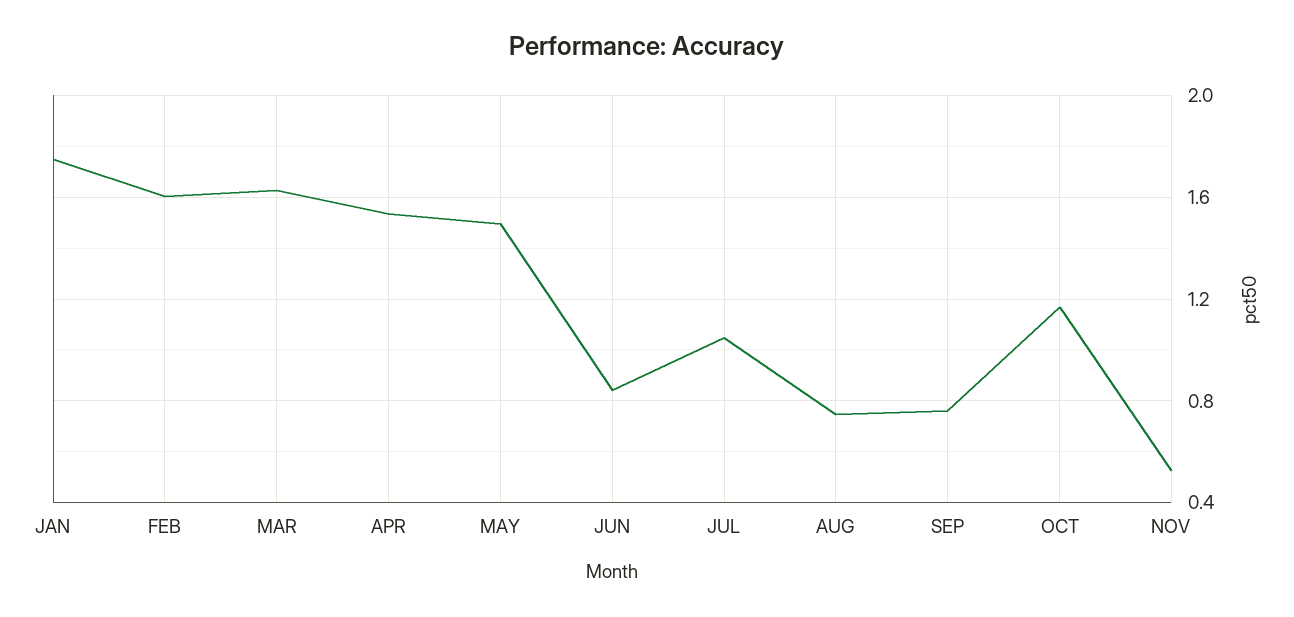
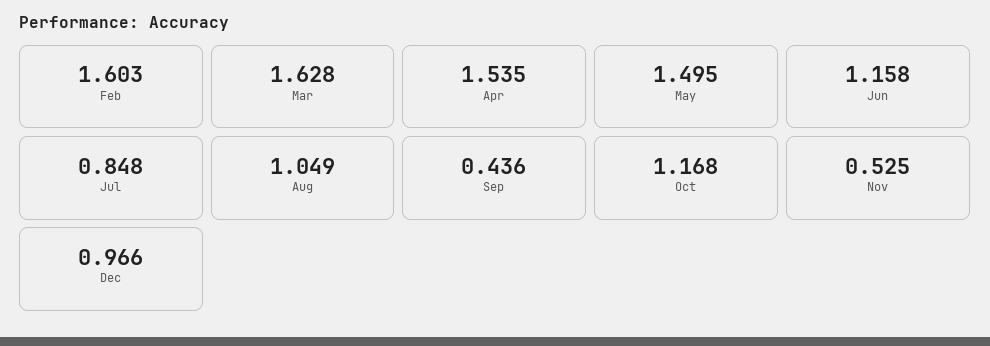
JAN: 1.75 -> none
JUN: 0.85 -> 1.158
JUL: 1.05 -> 0.848
AUG: 0.75 -> 1.049
SEP: 0.75 -> 0.436
Dec: none -> 0.966

